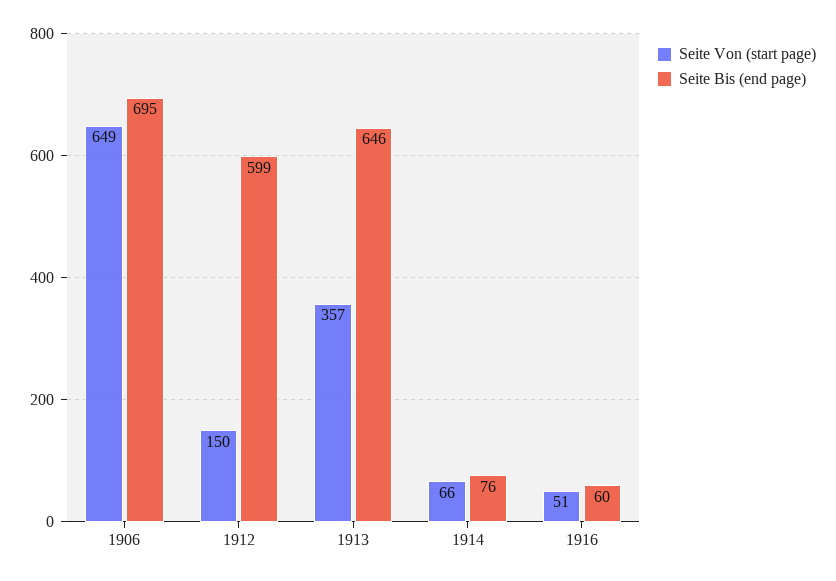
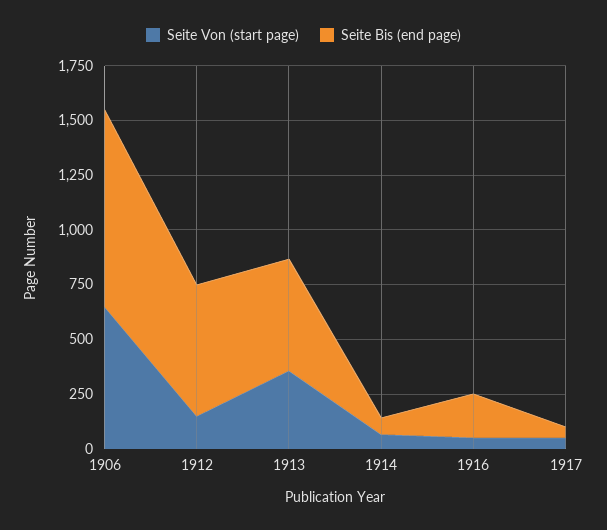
Seite Bis (end page), 1906: 695 -> 900
Seite Bis (end page), 1913: 646 -> 500
Seite Bis (end page), 1916: 60 -> 200
Seite Von (start page), 1917: none -> 50
Seite Bis (end page), 1917: none -> 50

